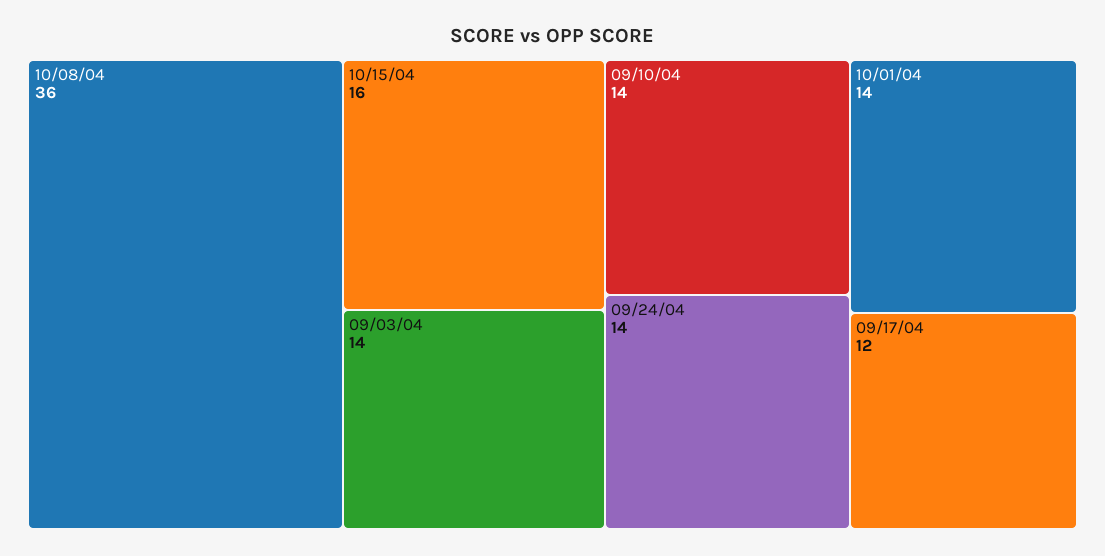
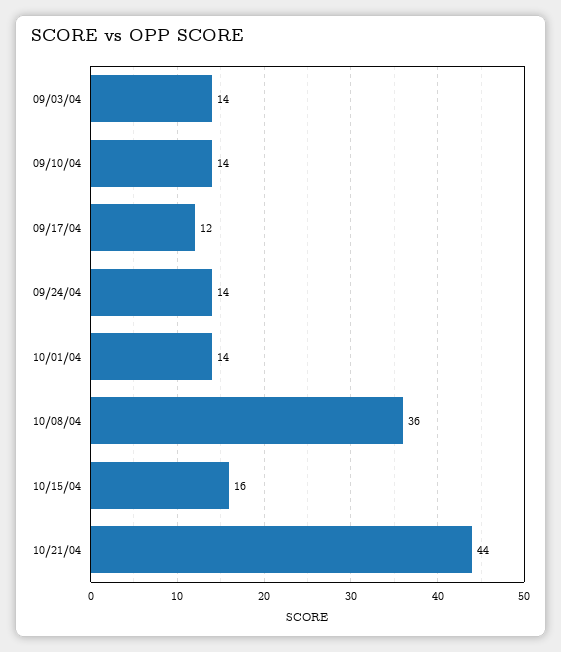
10/21/04: none -> 44

